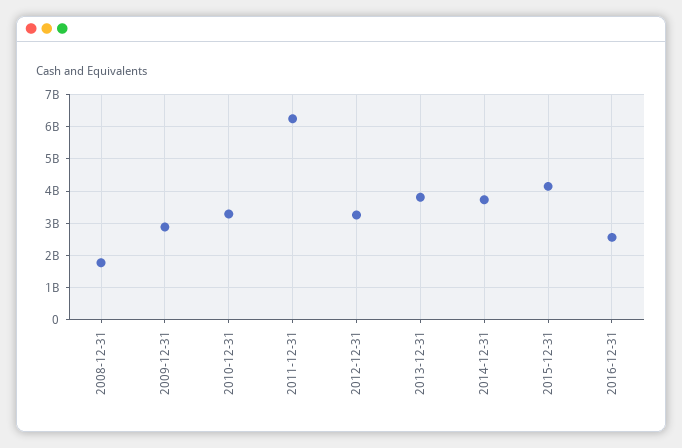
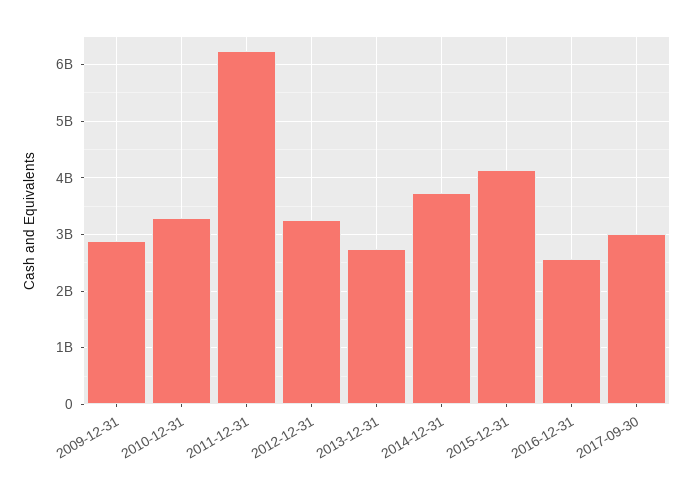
2008-12-31: 1800000000 -> none
2013-12-31: 3800000000 -> 2800000000
2017-09-30: none -> 3000000000

